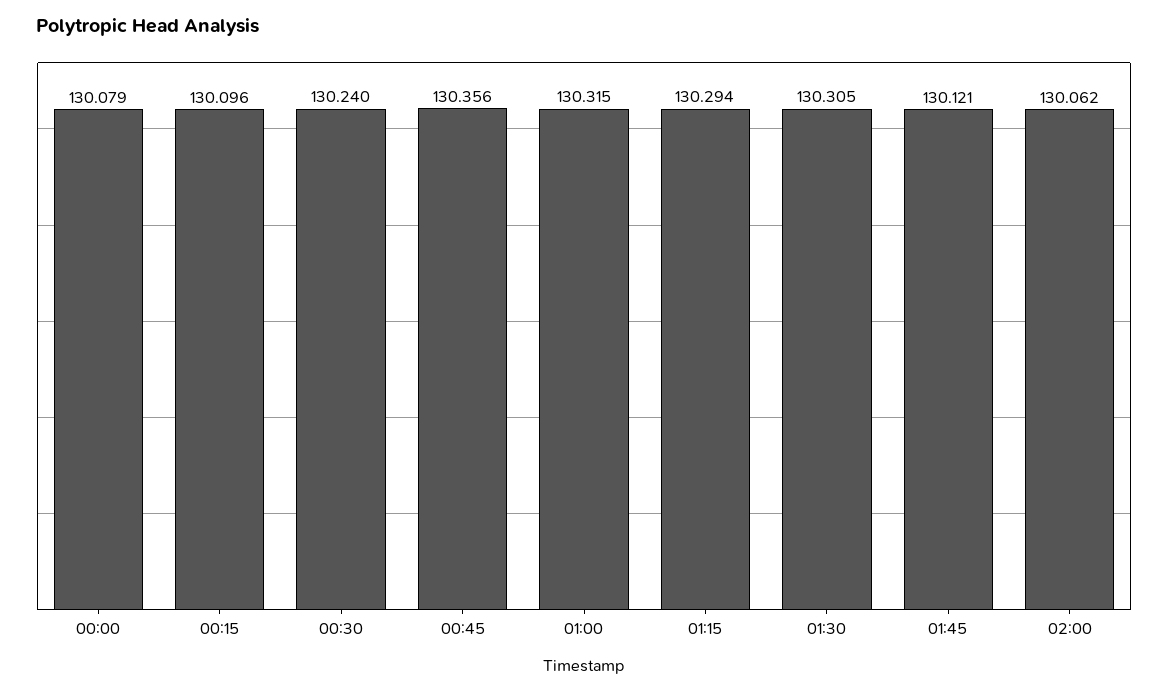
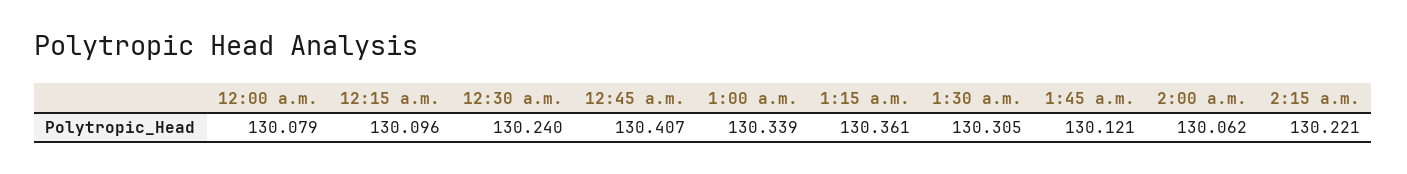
00:45: 130.356 -> 130.407
01:00: 130.315 -> 130.339
01:15: 130.294 -> 130.361
2:15 a.m.: none -> 130.221

